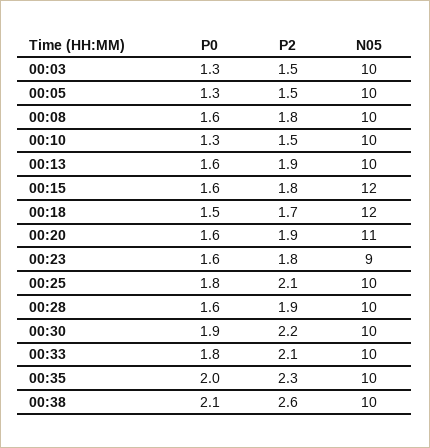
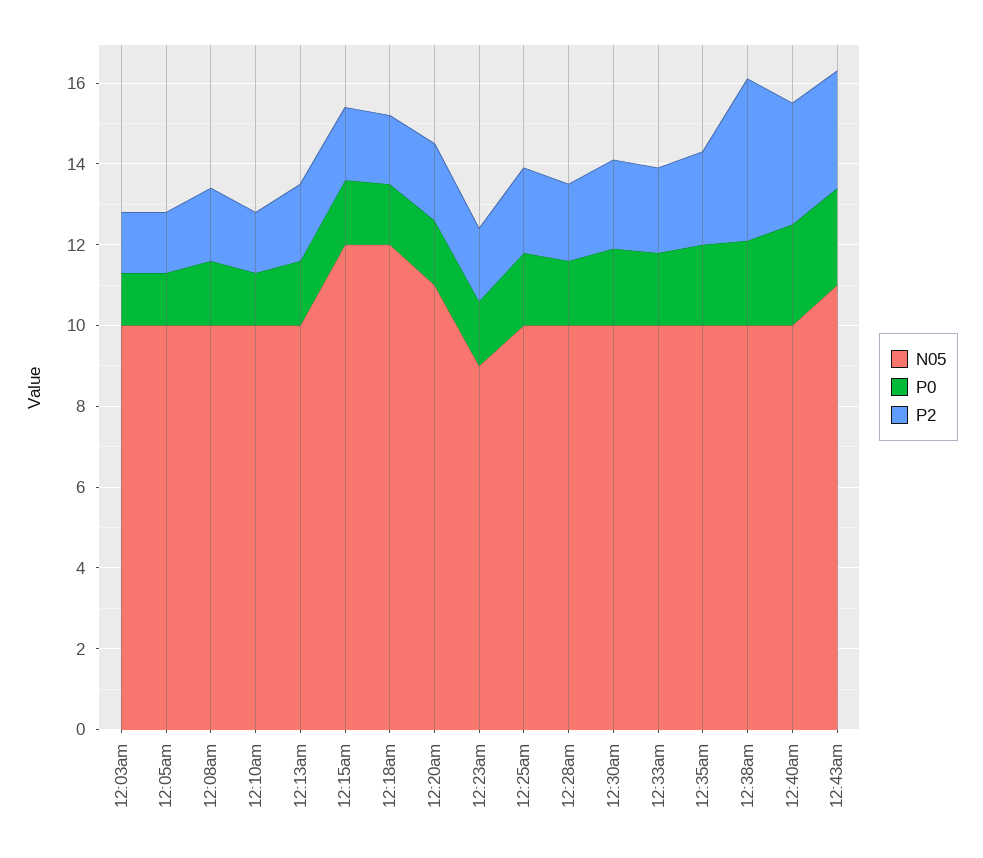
P2, 00:38: 2.6 -> 4
N05, 12:40am: none -> 10
P0, 12:40am: none -> 2.5
P2, 12:40am: none -> 3
N05, 12:43am: none -> 11
P0, 12:43am: none -> 2.5
P2, 12:43am: none -> 3

